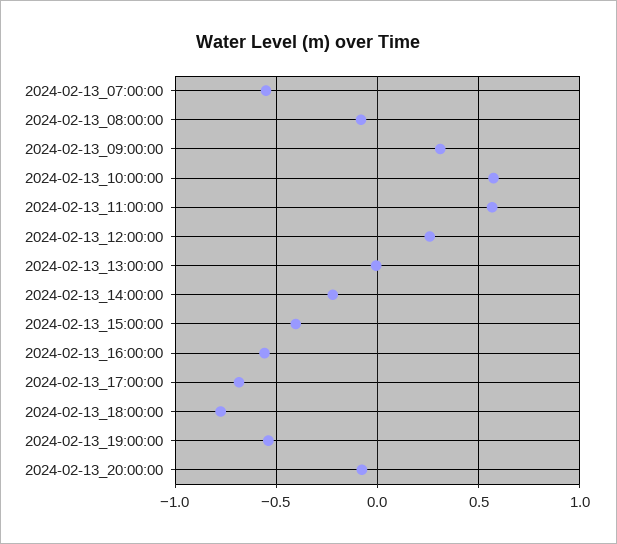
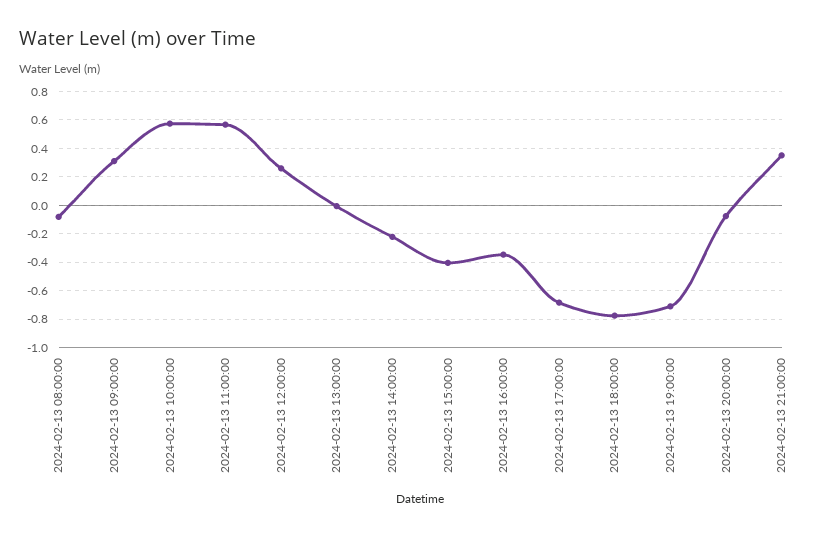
2024-02-13_07:00:00: -0.55 -> none
2024-02-13_16:00:00: -0.55 -> -0.35
2024-02-13_19:00:00: -0.55 -> -0.7
2024-02-13 21:00:00: none -> 0.35

